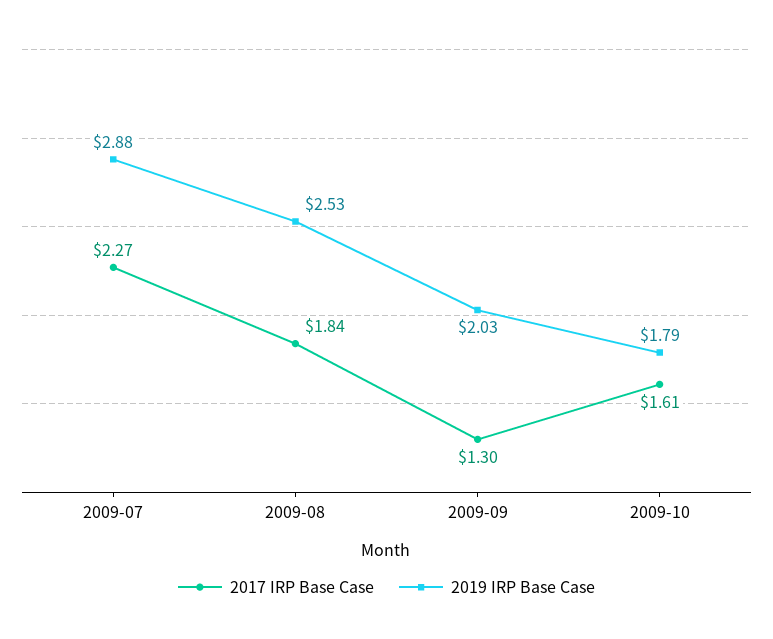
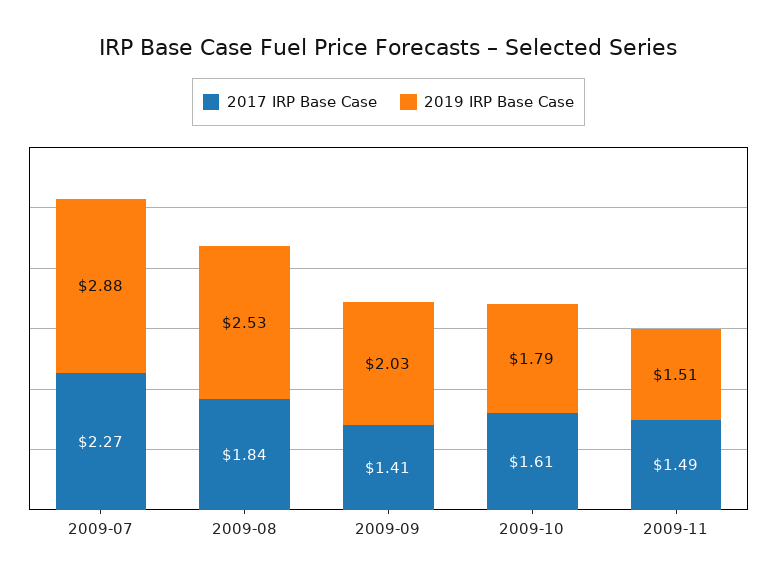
2017 IRP Base Case, 2009-09: 1.3 -> 1.41
2017 IRP Base Case, 2009-11: none -> 1.49
2019 IRP Base Case, 2009-11: none -> 1.51

